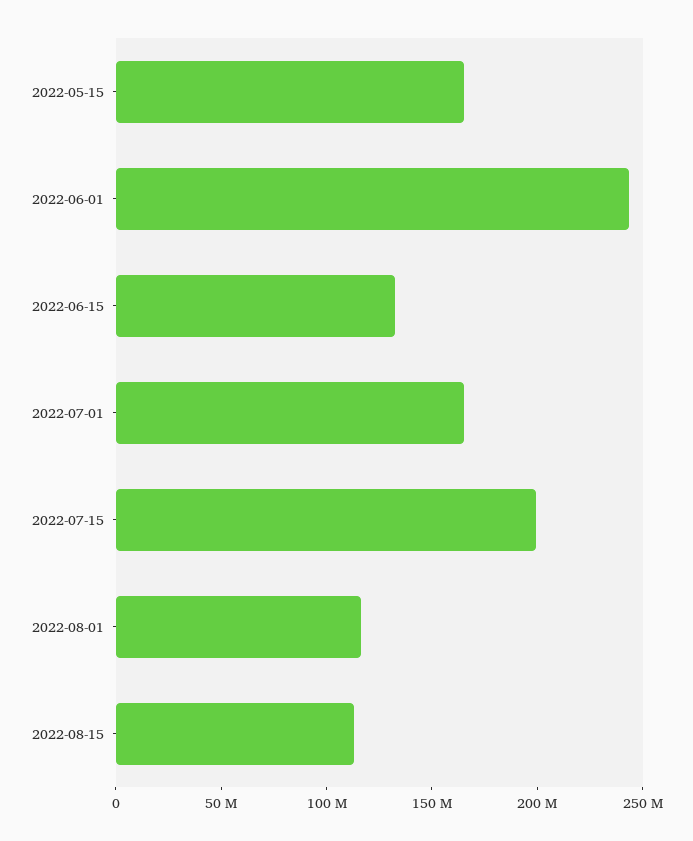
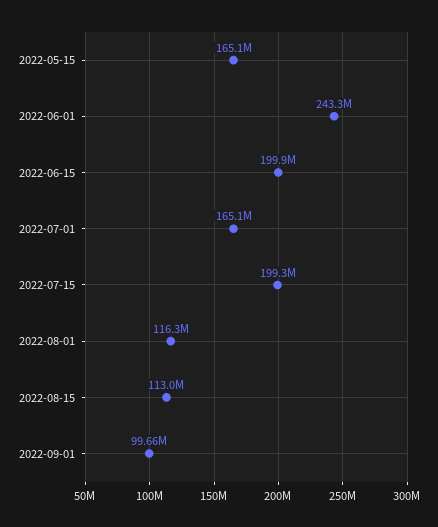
2022-06-15: 130000000 -> 199900000
2022-09-01: none -> 99660000

